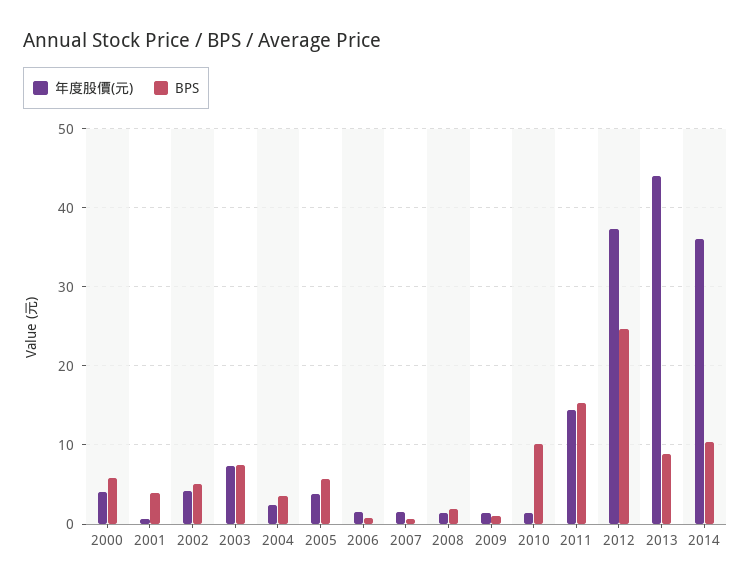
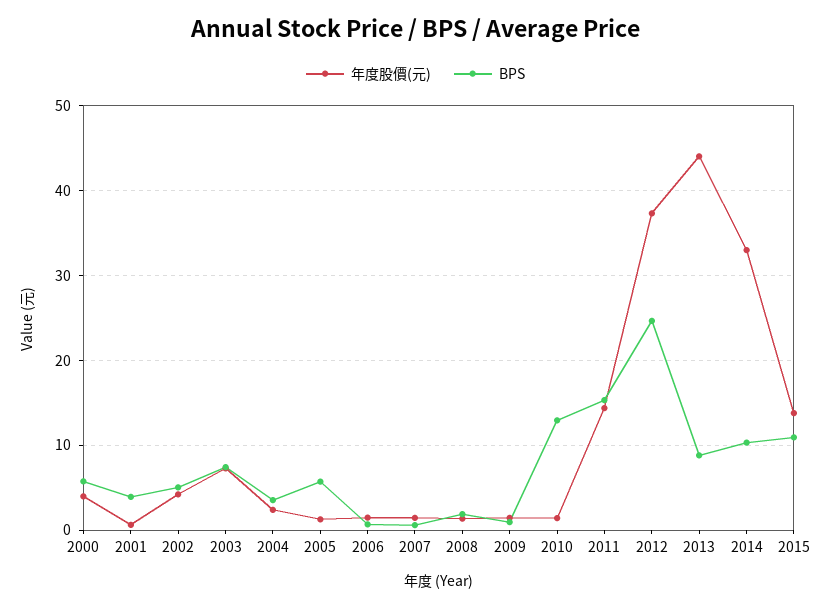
年度股價(元), 2005: 4 -> 1
BPS, 2010: 10 -> 13
年度股價(元), 2014: 36 -> 33
年度股價(元), 2015: none -> 14
BPS, 2015: none -> 11

